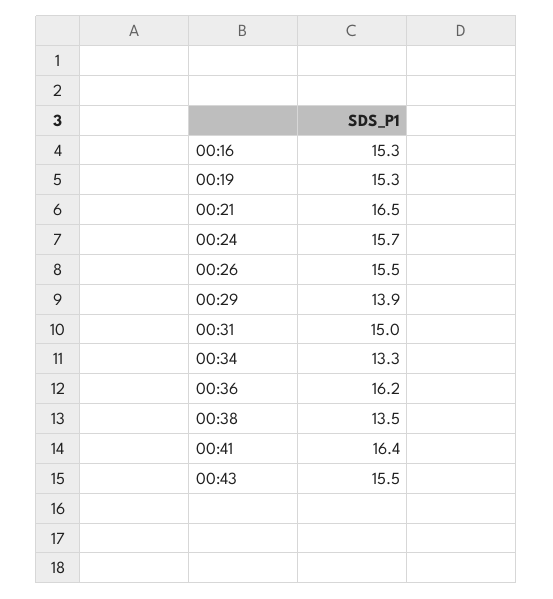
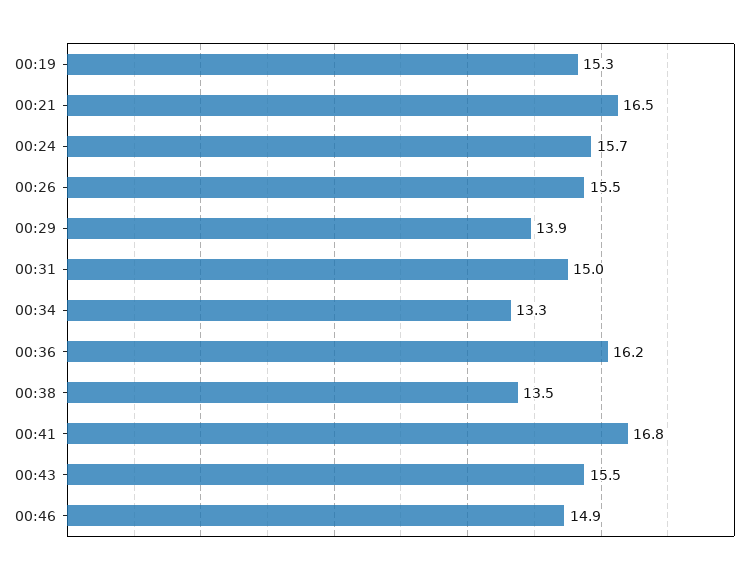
00:16: 15.3 -> none
00:41: 16.4 -> 16.8
00:46: none -> 14.9

